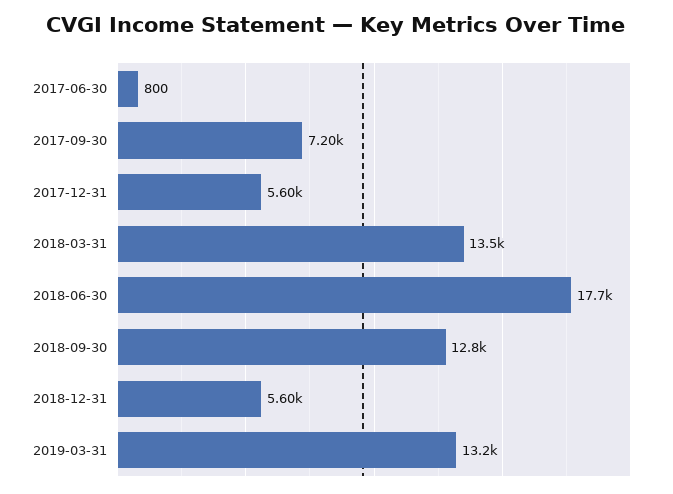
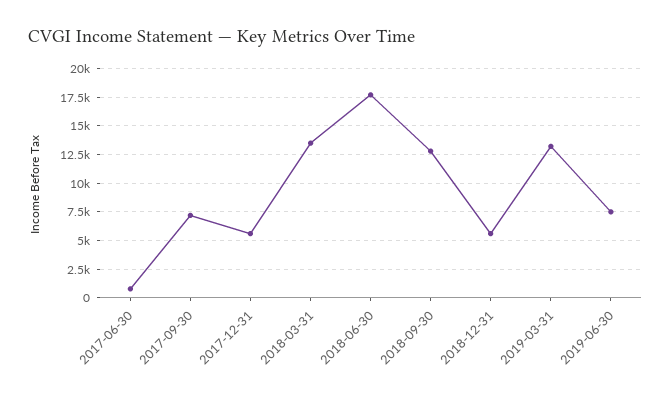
2019-06-30: none -> 7500

